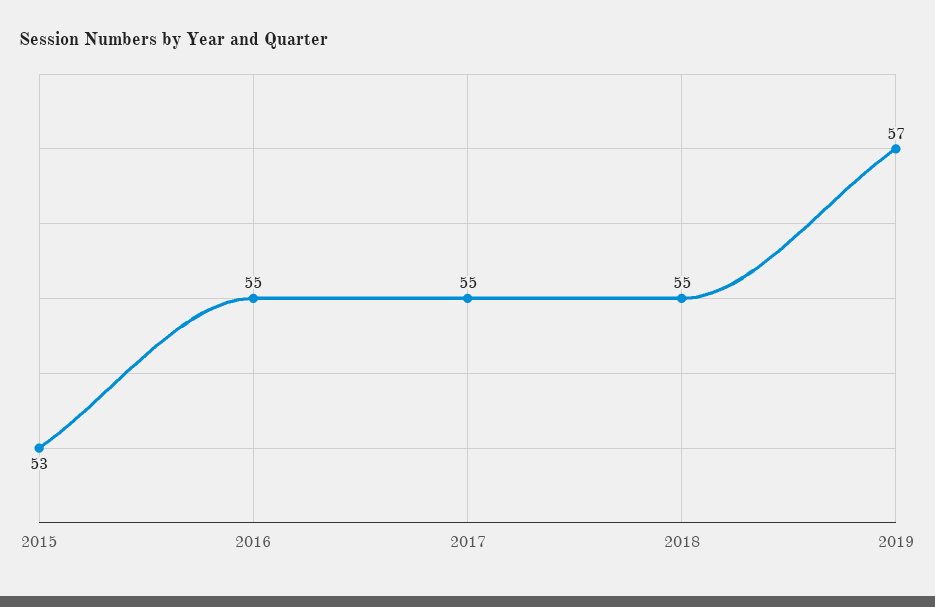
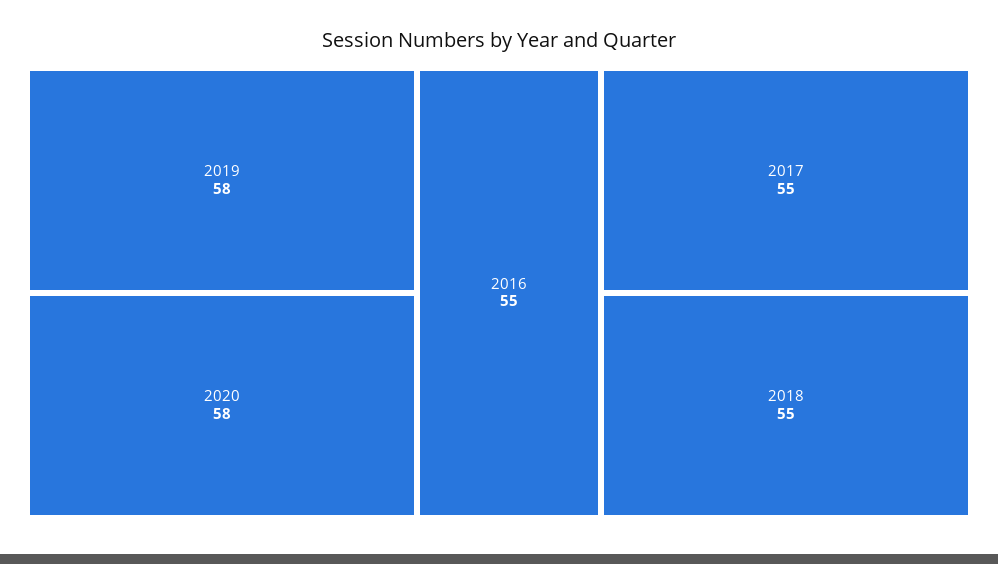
2015: 53 -> none
2019: 57 -> 58
2020: none -> 58

